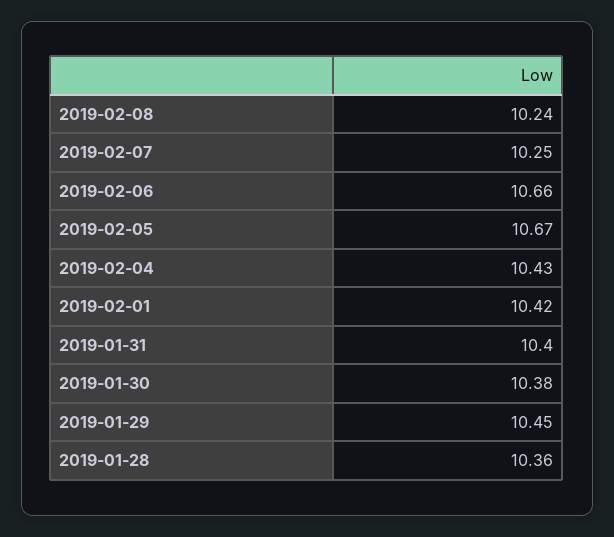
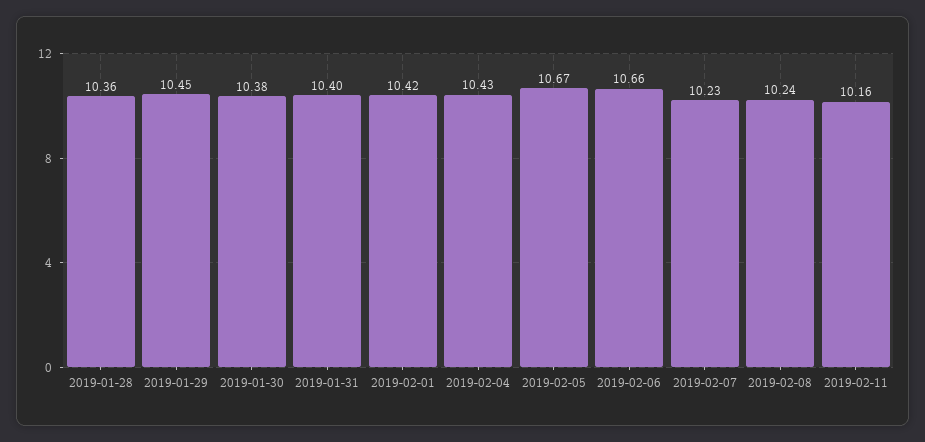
2019-02-07: 10.25 -> 10.23
2019-02-11: none -> 10.16

